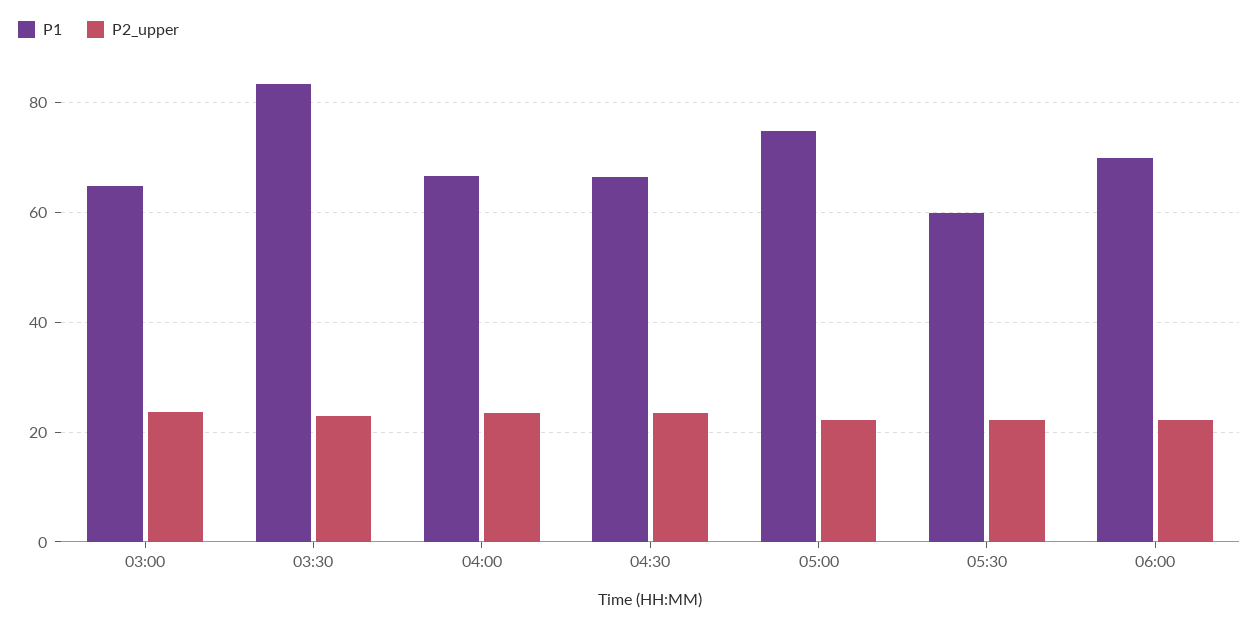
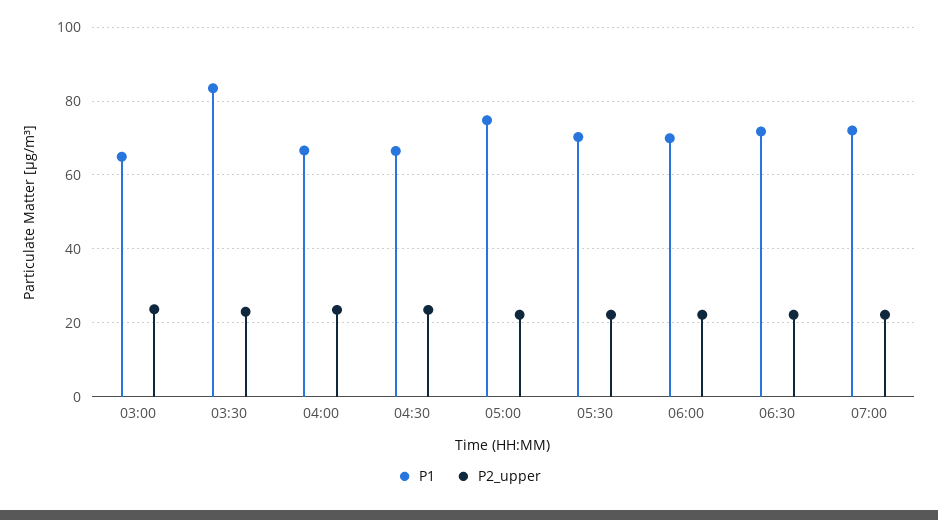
P1, 05:30: 60 -> 70
P1, 06:30: none -> 72
P2_upper, 06:30: none -> 22
P1, 07:00: none -> 72
P2_upper, 07:00: none -> 22

